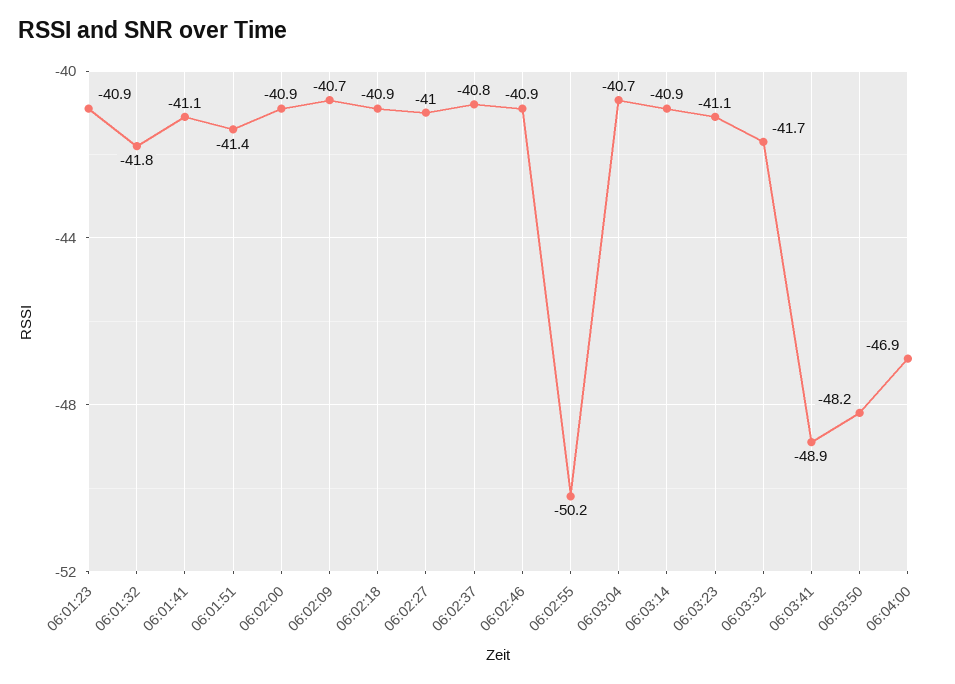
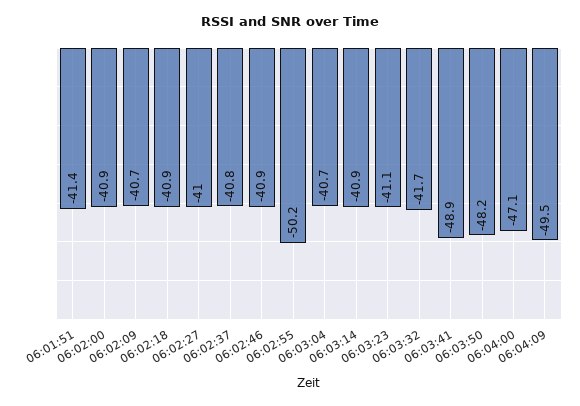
06:01:23: -40.9 -> none
06:01:32: -41.8 -> none
06:01:41: -41.1 -> none
06:04:00: -46.9 -> -47.1
06:04:09: none -> -49.5

